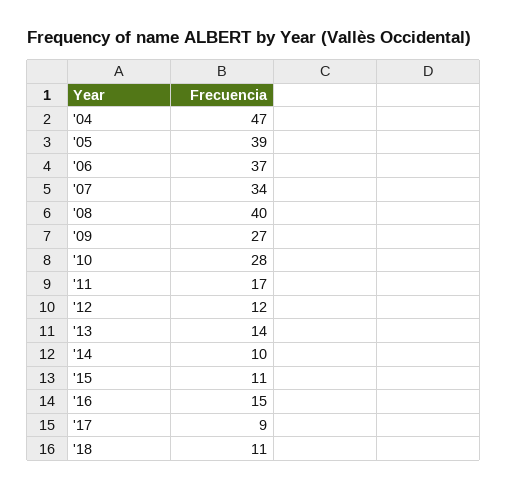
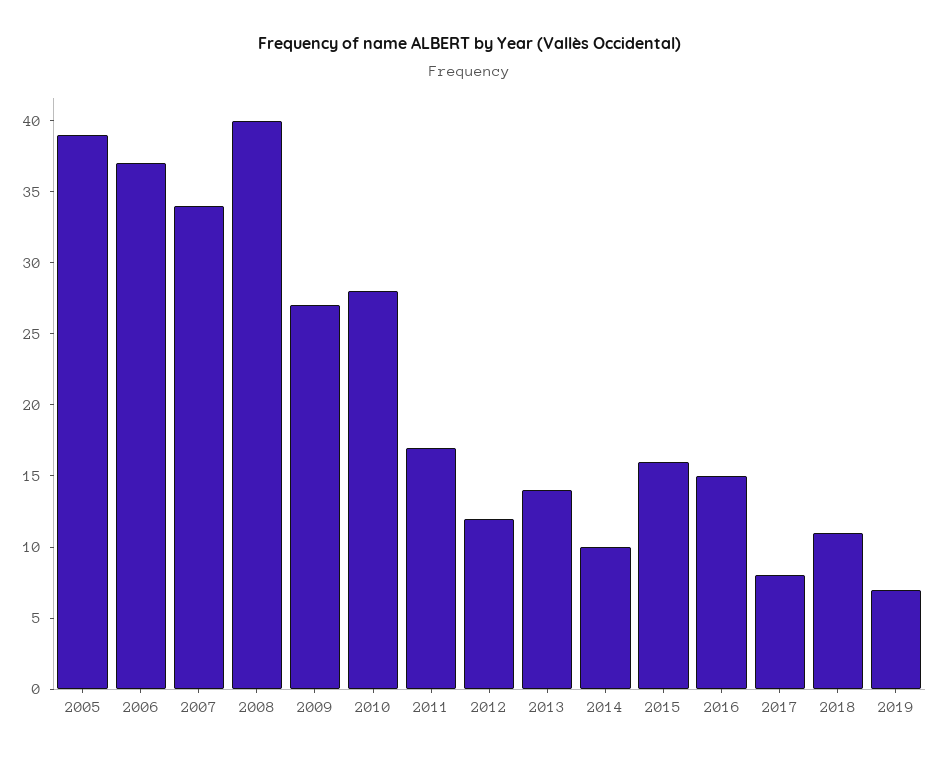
'04: 47 -> none
'15: 11 -> 16
'17: 9 -> 8
2019: none -> 7

